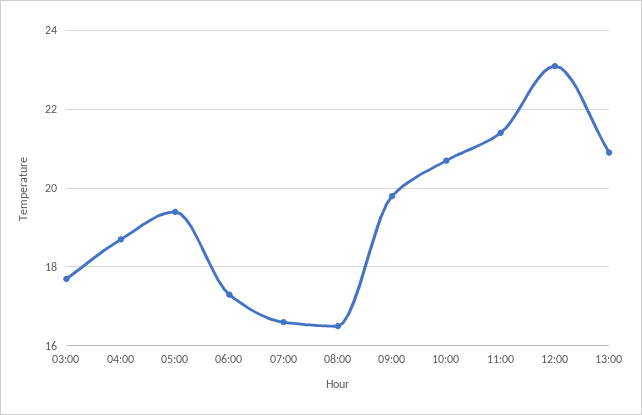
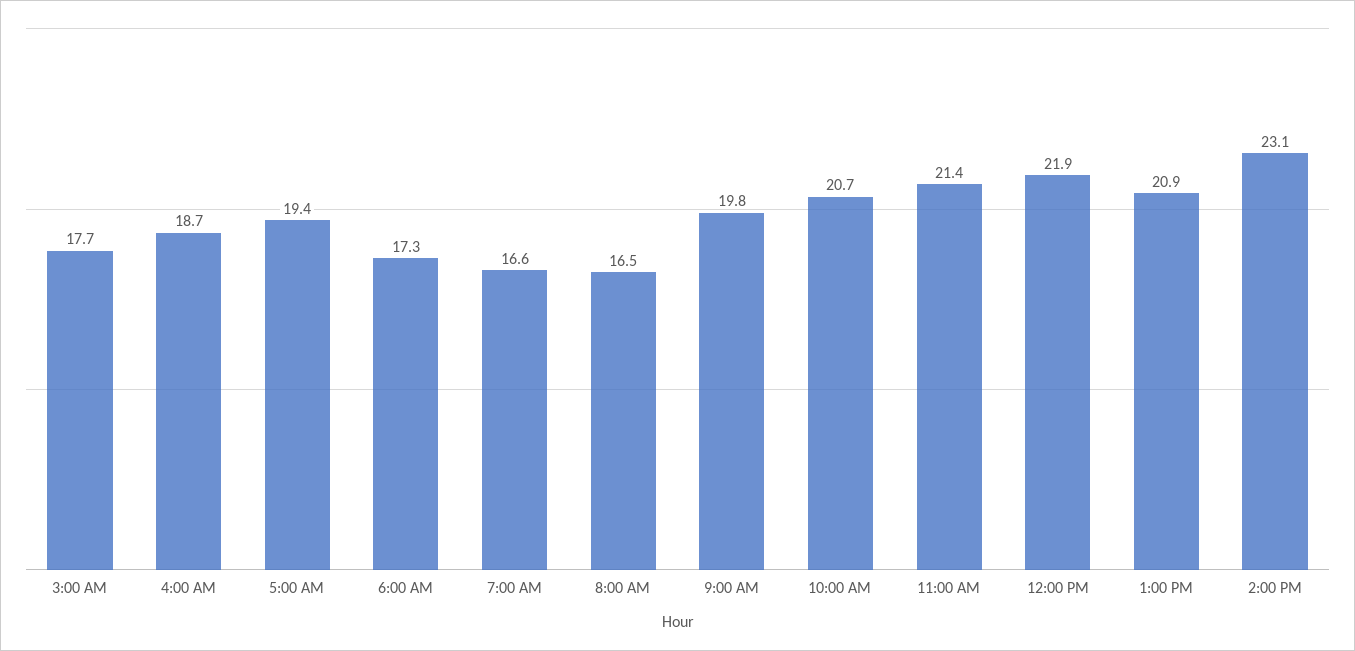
12:00: 23 -> 21.9
2:00 PM: none -> 23.1

